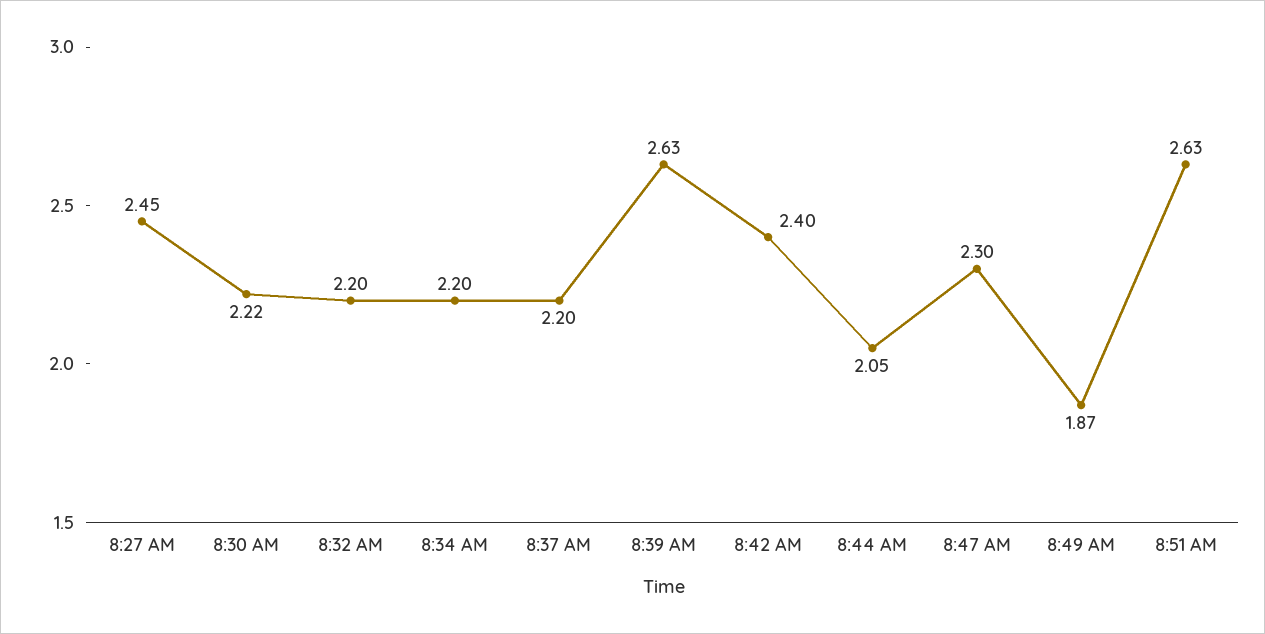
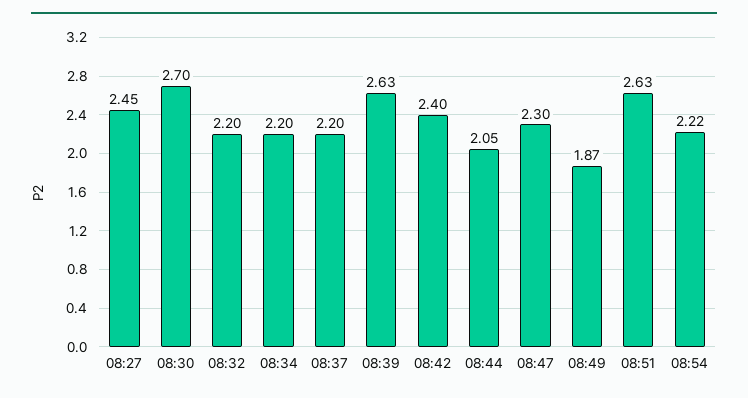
8:30 AM: 2.22 -> 2.7
08:54: none -> 2.22

